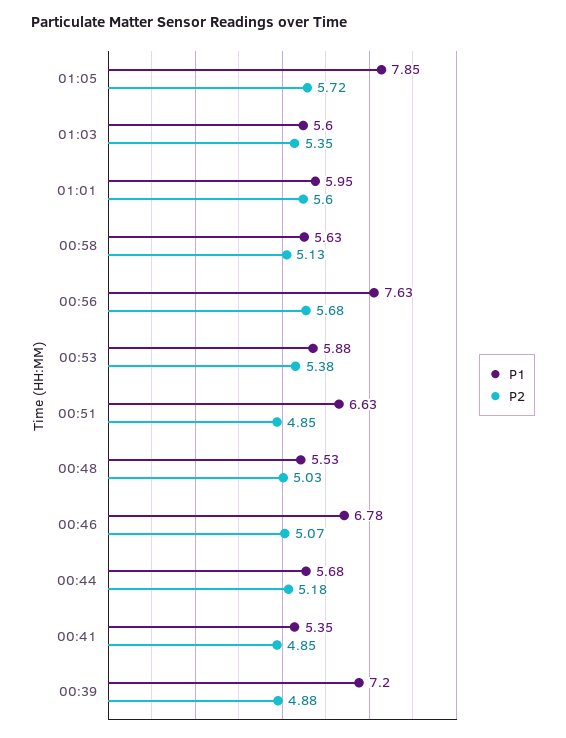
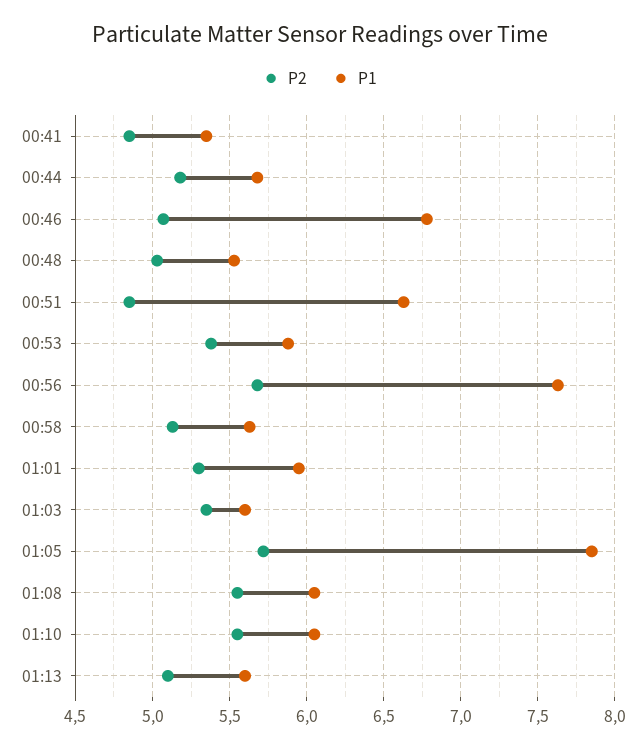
P2, 01:01: 5.6 -> 5.3
P1, 00:39: 7.2 -> none
P2, 00:39: 4.88 -> none
P2, 01:08: none -> 5.55
P1, 01:08: none -> 6.05
P2, 01:10: none -> 5.55
P1, 01:10: none -> 6.05
P2, 01:13: none -> 5.1
P1, 01:13: none -> 5.6

